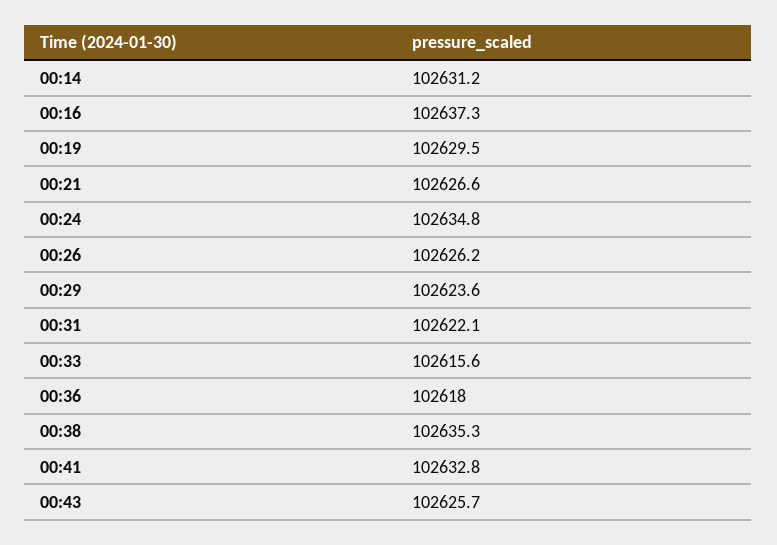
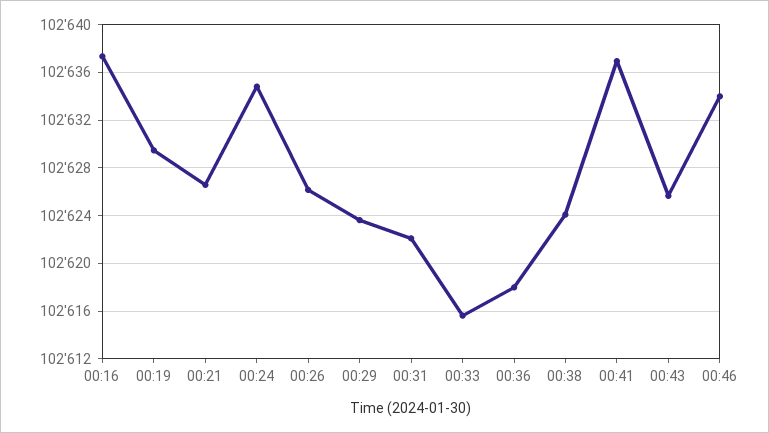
00:14: 102631.2 -> none
00:38: 102635.3 -> 102624
00:41: 102632.8 -> 102637
00:46: none -> 102634

